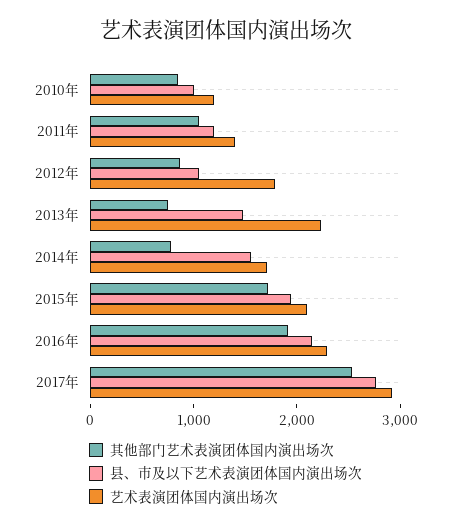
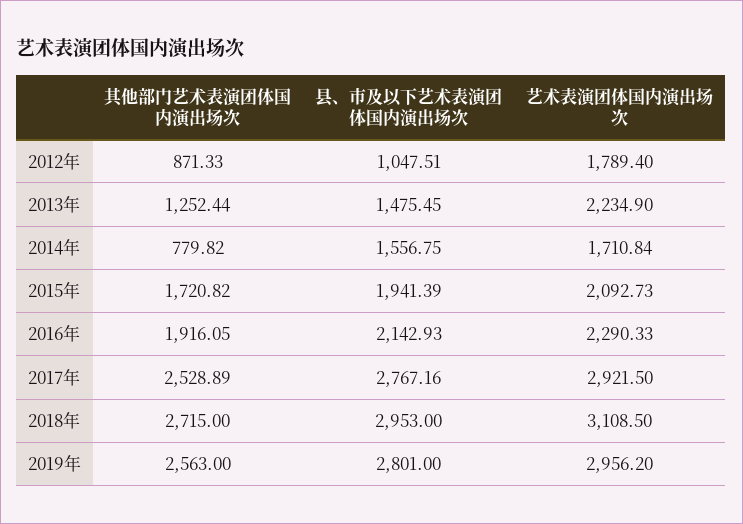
其他部门艺术表演团体国内演出场次, 2010年: 800 -> none
县、市及以下艺术表演团体国内演出场次, 2010年: 1000 -> none
艺术表演团体国内演出场次, 2010年: 1200 -> none
其他部门艺术表演团体国内演出场次, 2011年: 1000 -> none
县、市及以下艺术表演团体国内演出场次, 2011年: 1200 -> none
艺术表演团体国内演出场次, 2011年: 1400 -> none
其他部门艺术表演团体国内演出场次, 2013年: 800 -> 1252.44
其他部门艺术表演团体国内演出场次, 2018年: none -> 2715
县、市及以下艺术表演团体国内演出场次, 2018年: none -> 2953
艺术表演团体国内演出场次, 2018年: none -> 3108.5
其他部门艺术表演团体国内演出场次, 2019年: none -> 2563
县、市及以下艺术表演团体国内演出场次, 2019年: none -> 2801
艺术表演团体国内演出场次, 2019年: none -> 2956.2

